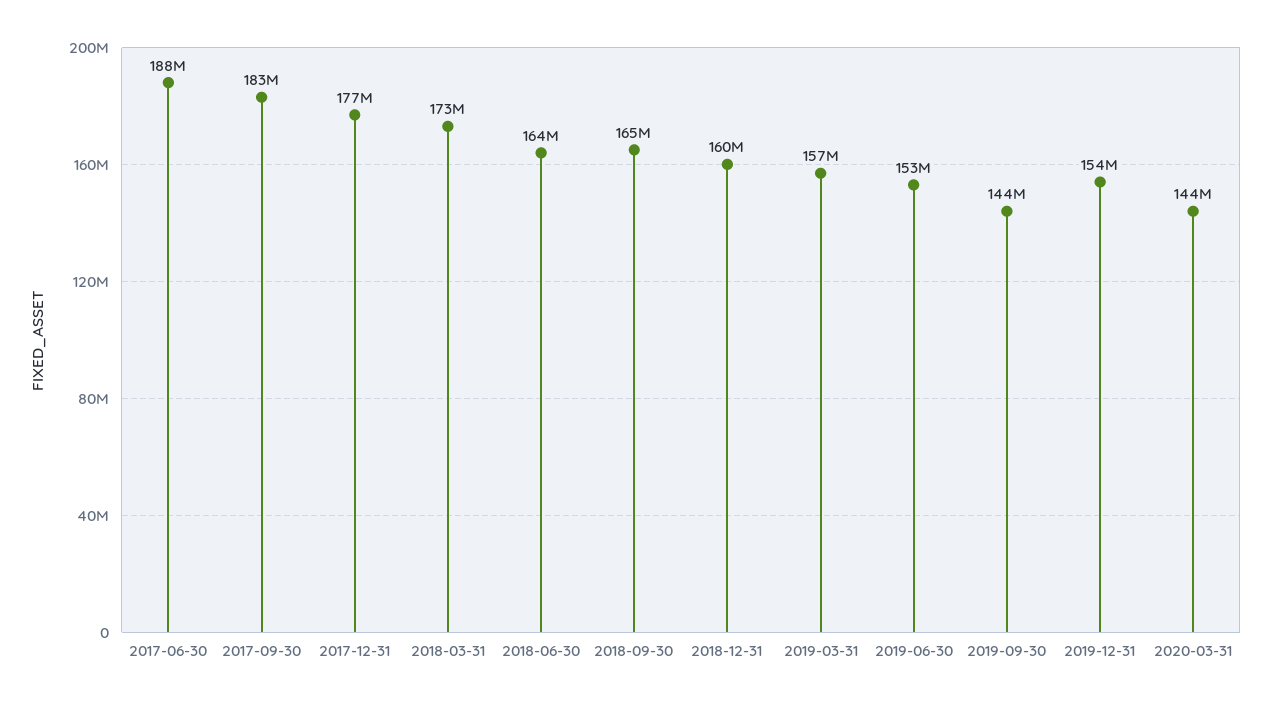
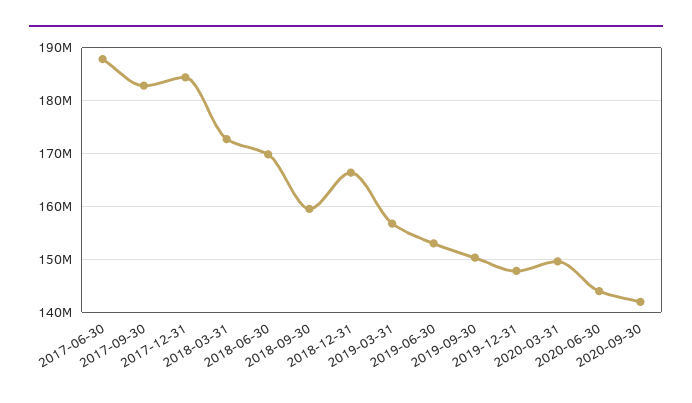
2017-12-31: 177000000 -> 184000000
2018-06-30: 164000000 -> 170000000
2018-09-30: 165000000 -> 160000000
2018-12-31: 160000000 -> 166000000
2019-09-30: 144000000 -> 150000000
2019-12-31: 154000000 -> 148000000
2020-03-31: 144000000 -> 150000000
2020-06-30: none -> 144000000
2020-09-30: none -> 142000000

